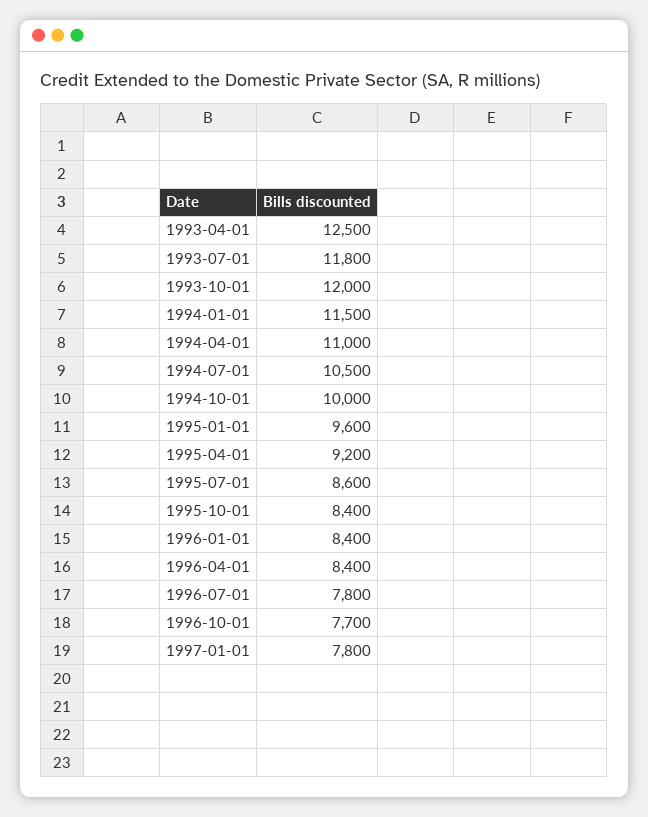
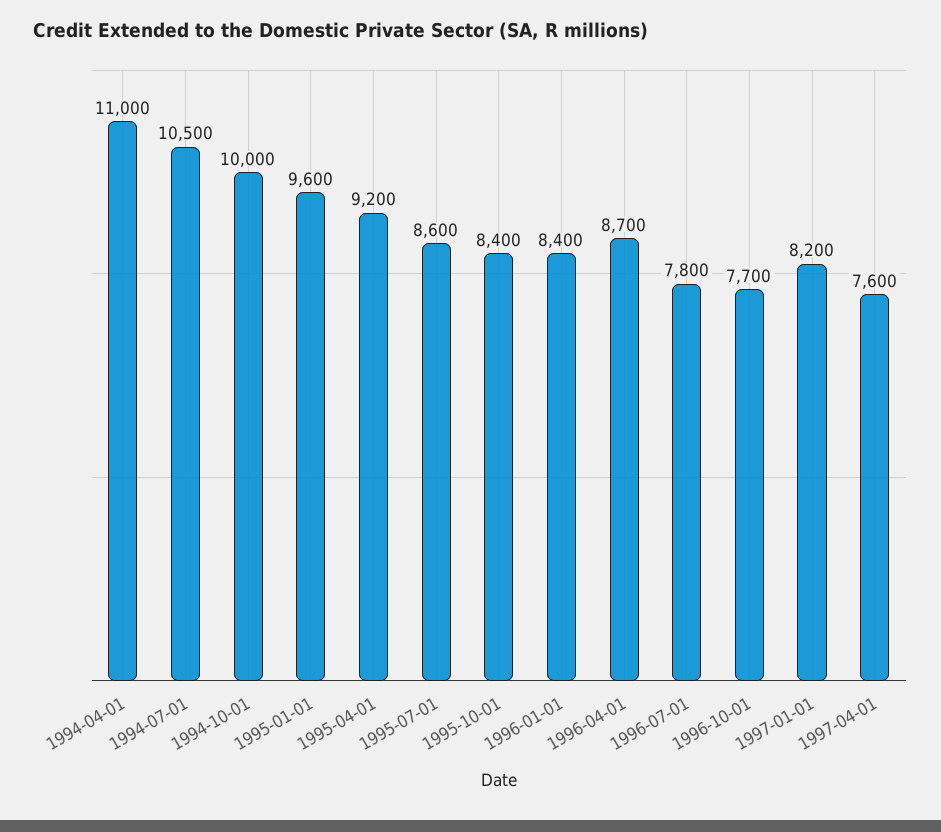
1993-04-01: 12500 -> none
1993-07-01: 11800 -> none
1993-10-01: 12000 -> none
1994-01-01: 11500 -> none
1996-04-01: 8400 -> 8700
1997-01-01: 7800 -> 8200
1997-04-01: none -> 7600

